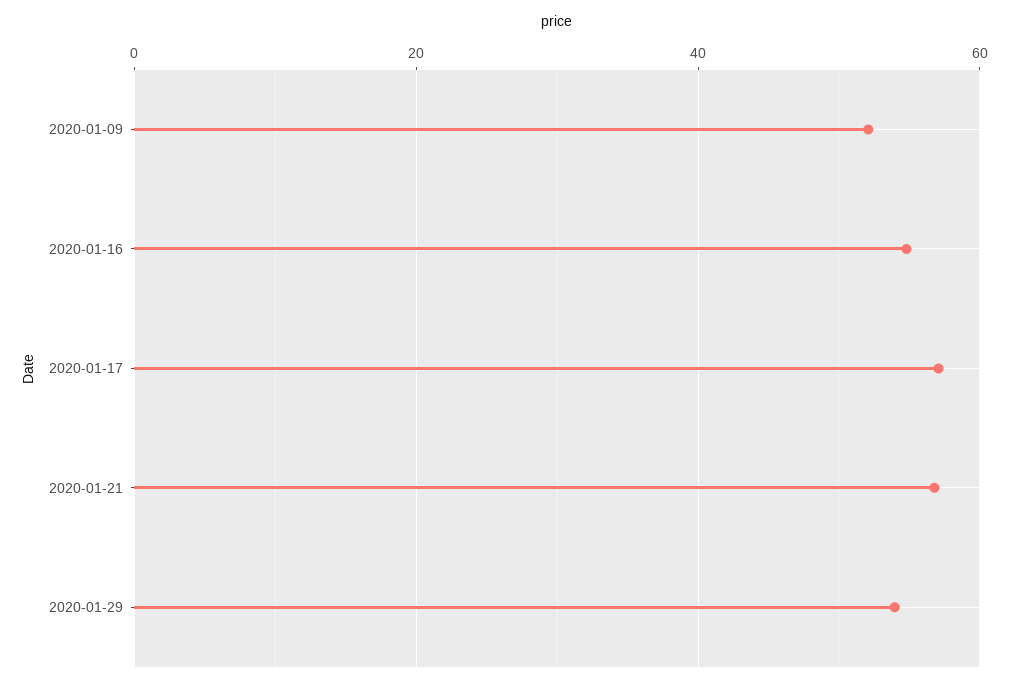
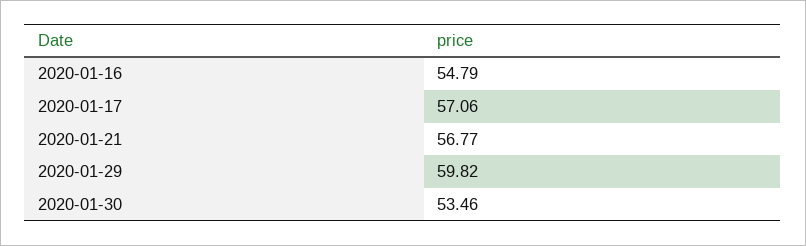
2020-01-09: 52 -> none
2020-01-29: 54 -> 59.82
2020-01-30: none -> 53.46

